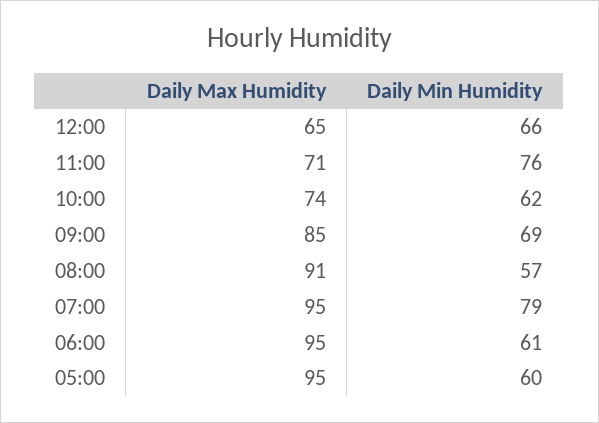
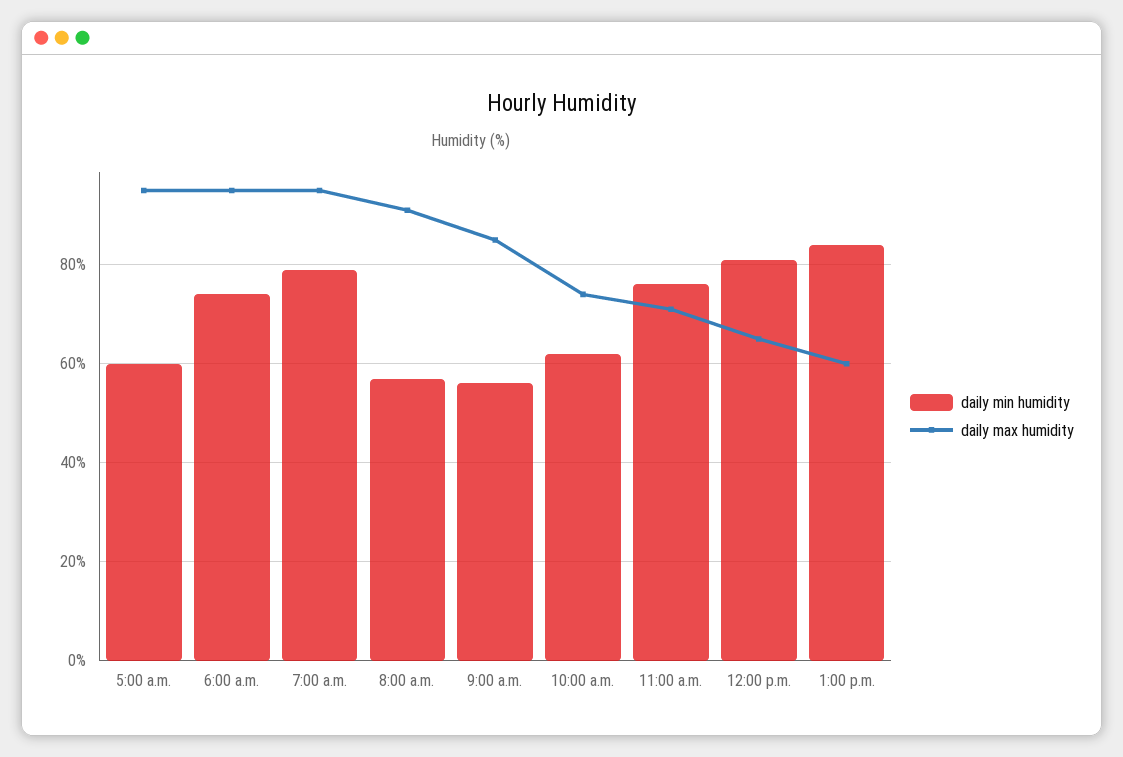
Daily Min Humidity, 12:00: 66 -> 80
Daily Min Humidity, 09:00: 69 -> 55
Daily Min Humidity, 06:00: 61 -> 75
Daily Min Humidity, 1:00 p.m.: none -> 85
Daily Max Humidity, 1:00 p.m.: none -> 60

